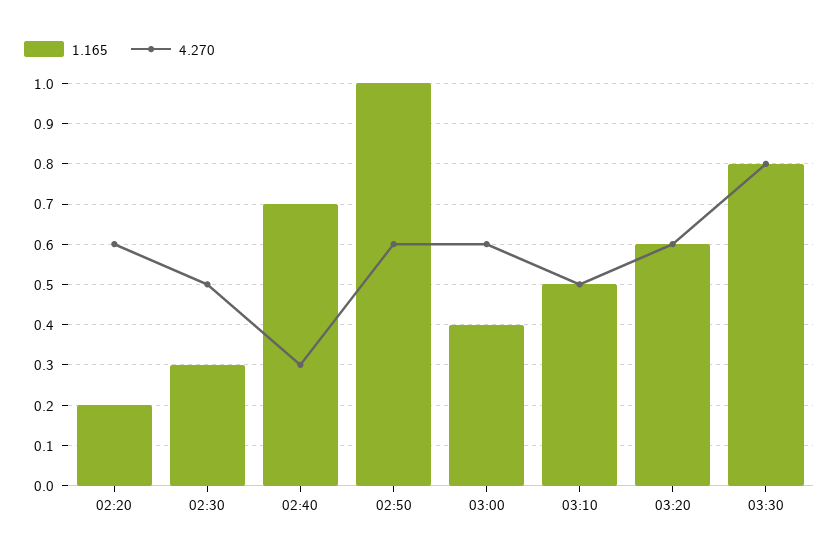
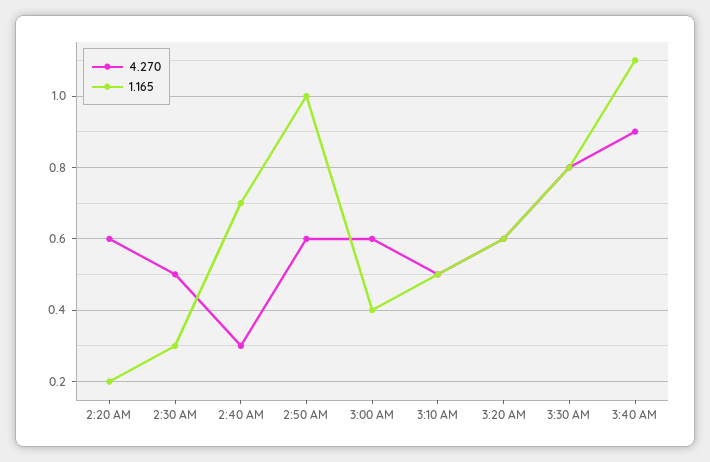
4.270, 3:40 AM: none -> 0.9
1.165, 3:40 AM: none -> 1.1

